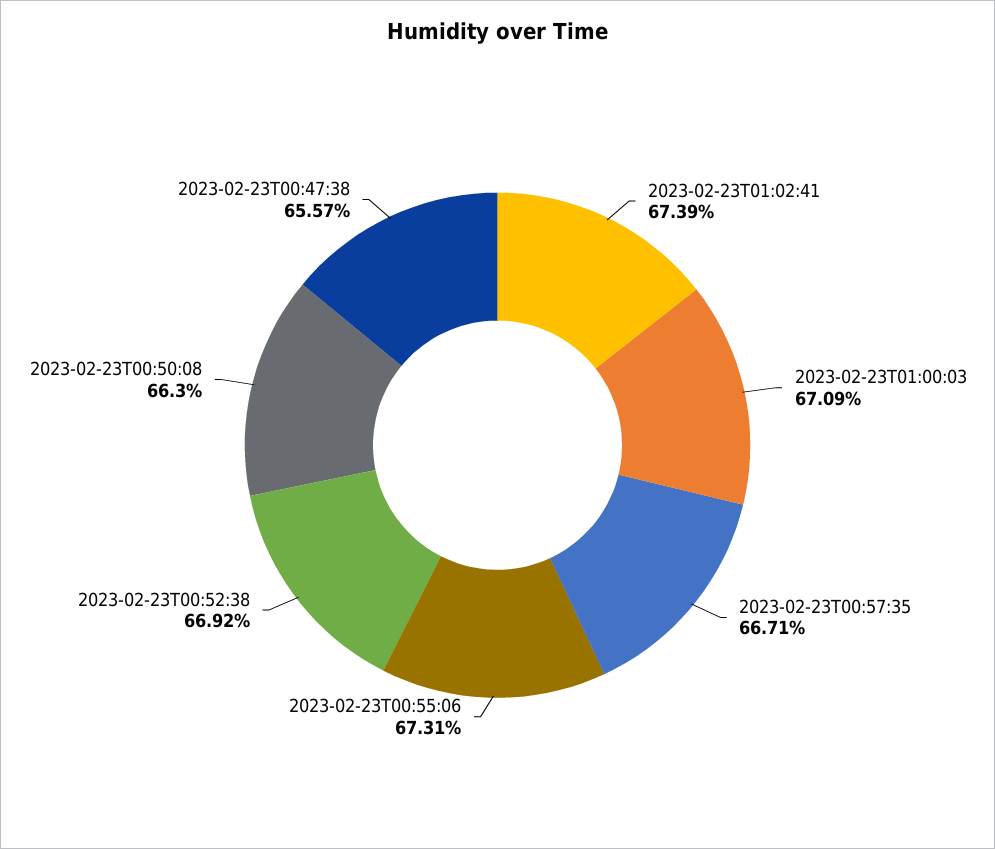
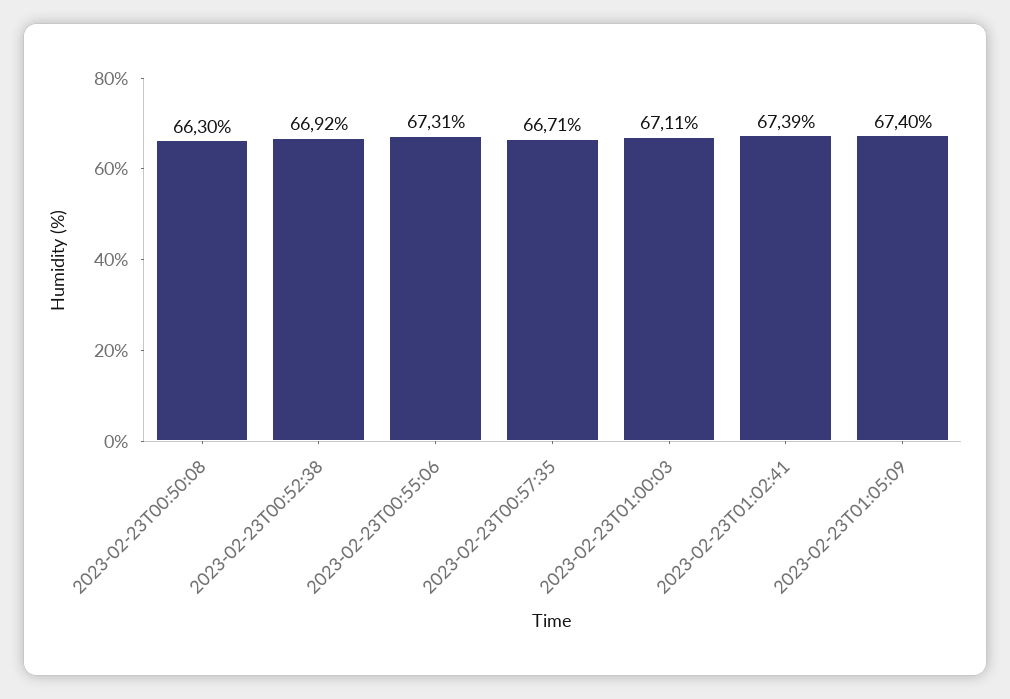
2023-02-23T01:00:03: 67.09 -> 67.11
2023-02-23T00:47:38: 65.57 -> none
2023-02-23T01:05:09: none -> 67.4

